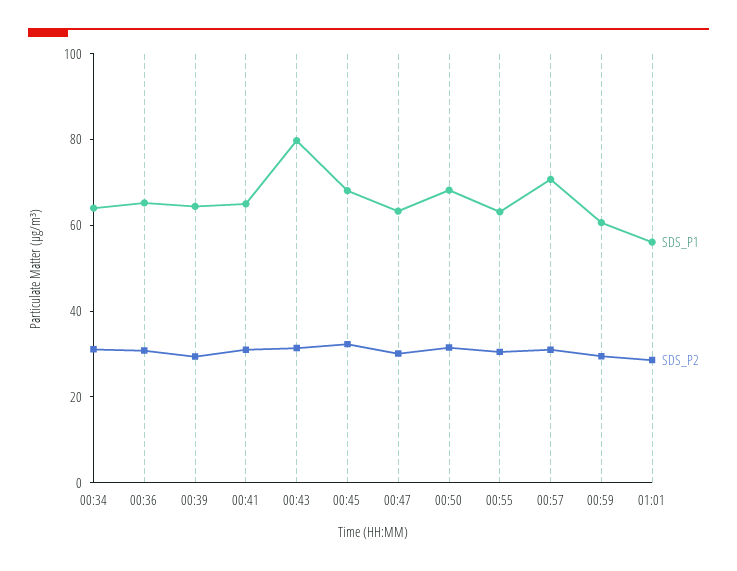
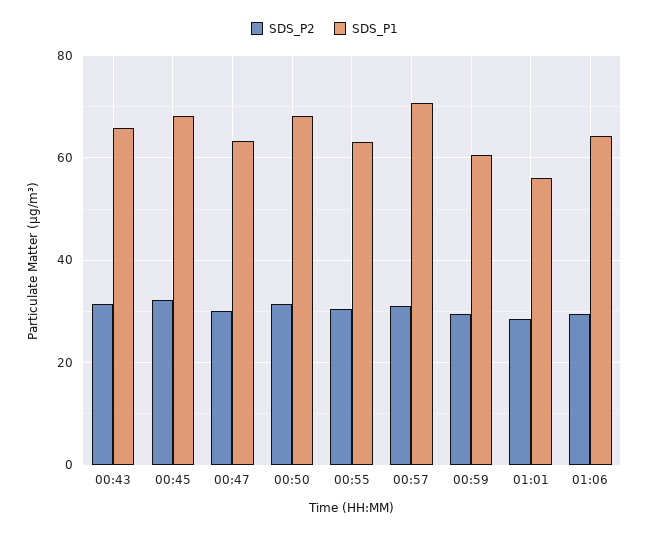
SDS_P1, 00:34: 65 -> none
SDS_P2, 00:34: 30 -> none
SDS_P1, 00:36: 65 -> none
SDS_P2, 00:36: 30 -> none
SDS_P1, 00:39: 65 -> none
SDS_P2, 00:39: 30 -> none
SDS_P1, 00:41: 65 -> none
SDS_P2, 00:41: 30 -> none
SDS_P1, 00:43: 80 -> 66
SDS_P2, 01:06: none -> 30
SDS_P1, 01:06: none -> 64

